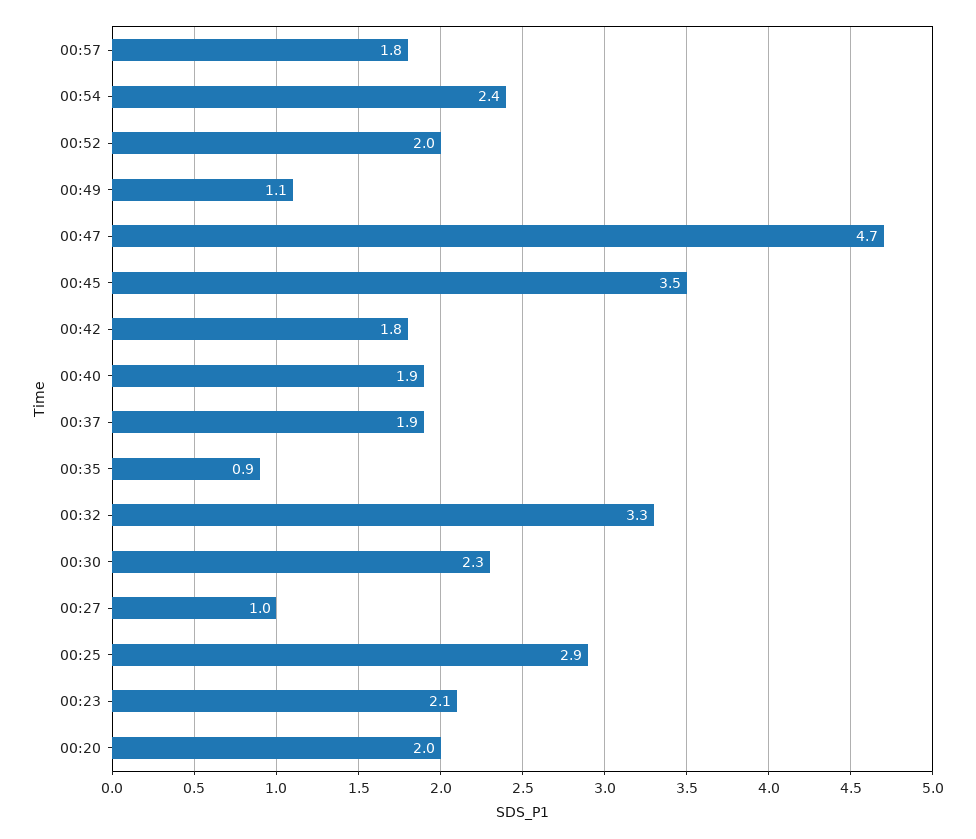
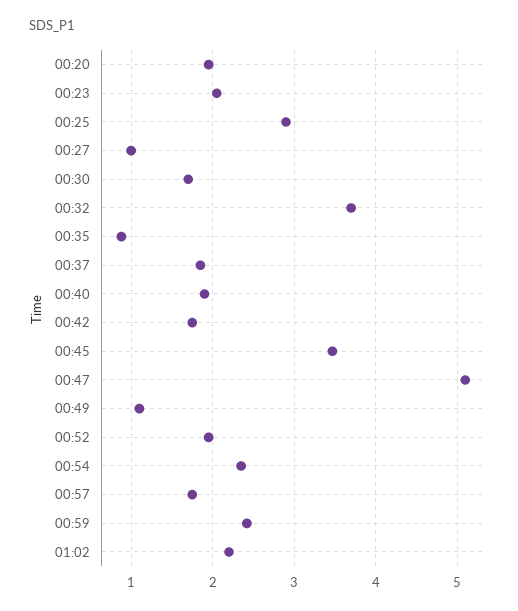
00:47: 4.7 -> 5.1
00:32: 3.3 -> 3.7
00:30: 2.3 -> 1.7
00:59: none -> 2.4
01:02: none -> 2.2

